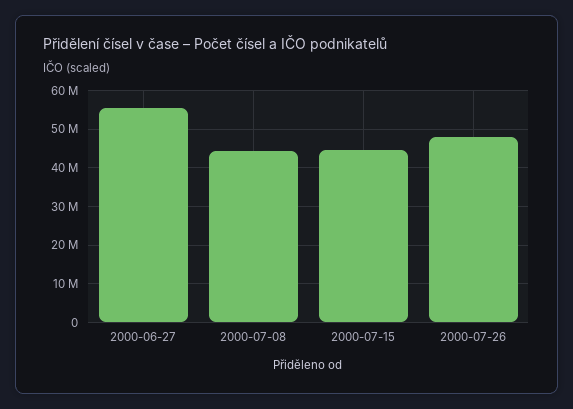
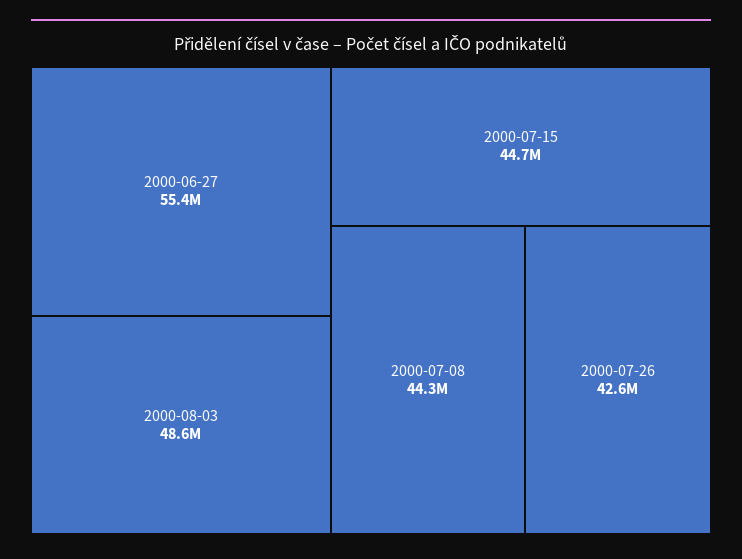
2000-07-26: 48000000 -> 42600000
2000-08-03: none -> 48600000

